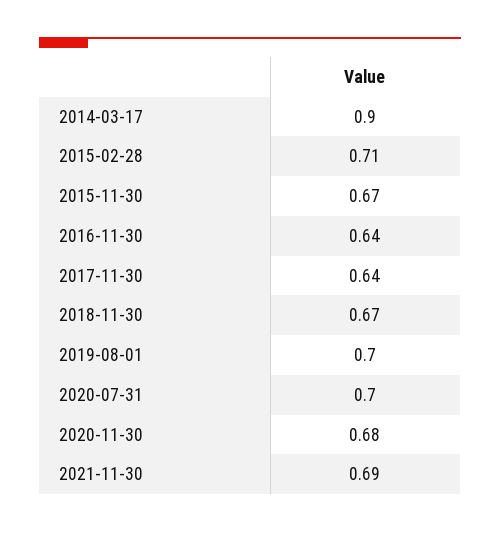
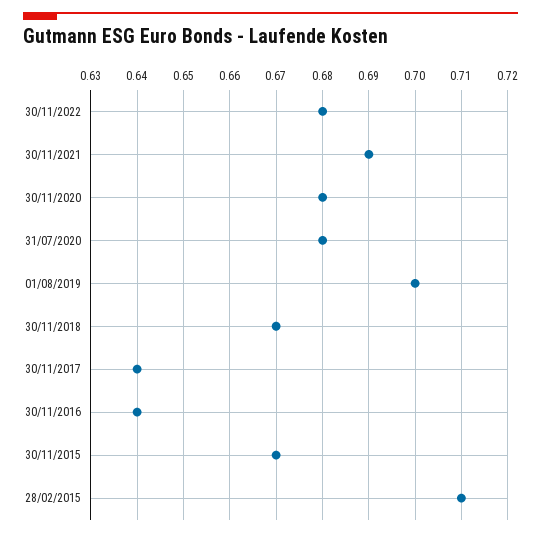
2014-03-17: 0.9 -> none
2020-07-31: 0.7 -> 0.68
30/11/2022: none -> 0.68

